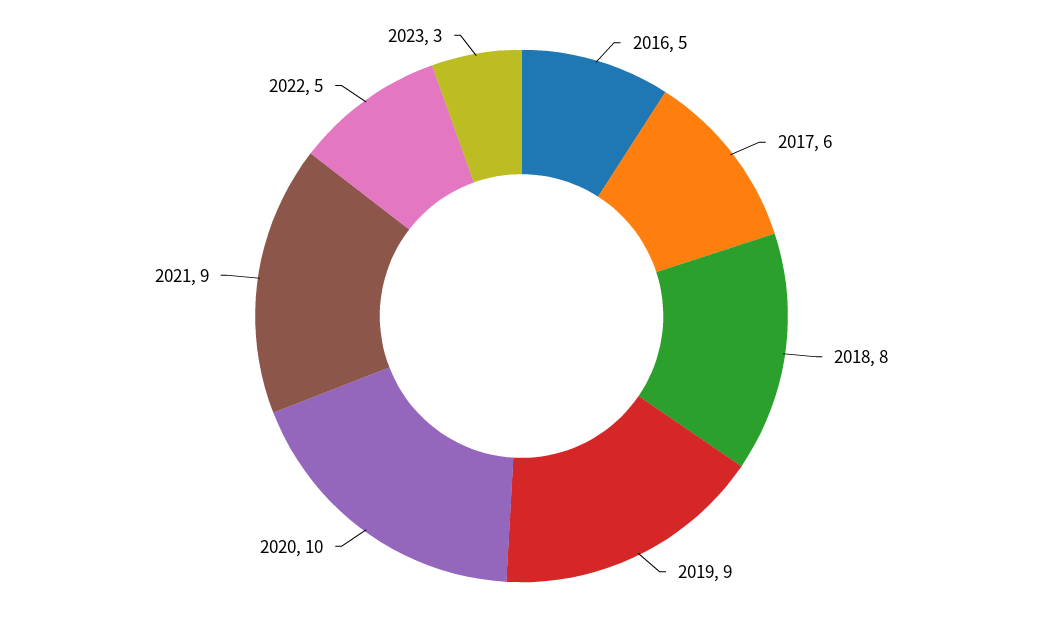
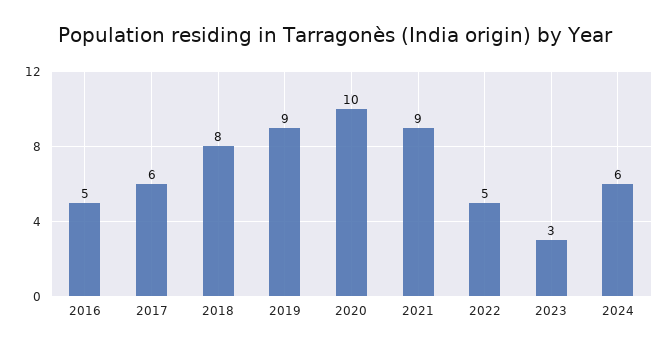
2024: none -> 6

